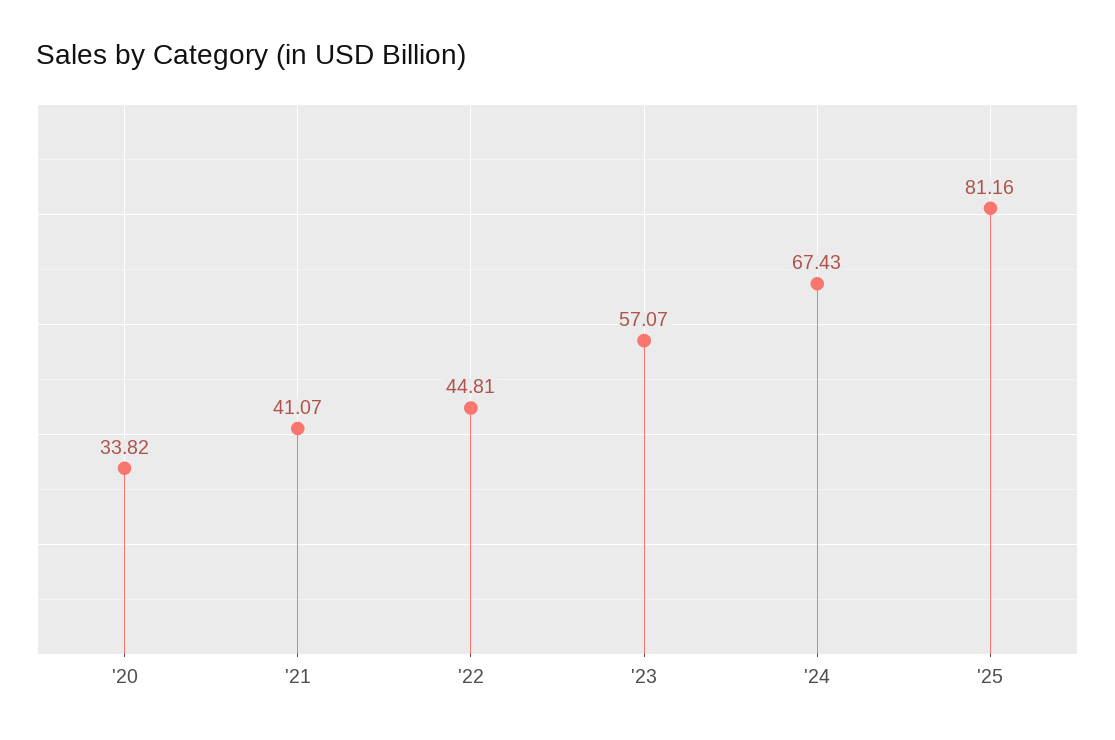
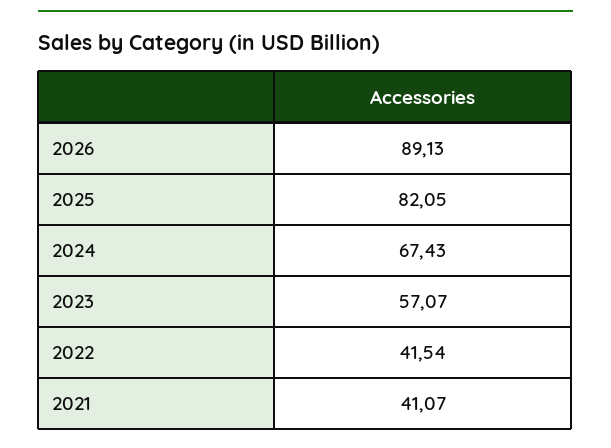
'20: 33.82 -> none
'22: 44.81 -> 41.54
'25: 81.16 -> 82.05
2026: none -> 89.13

